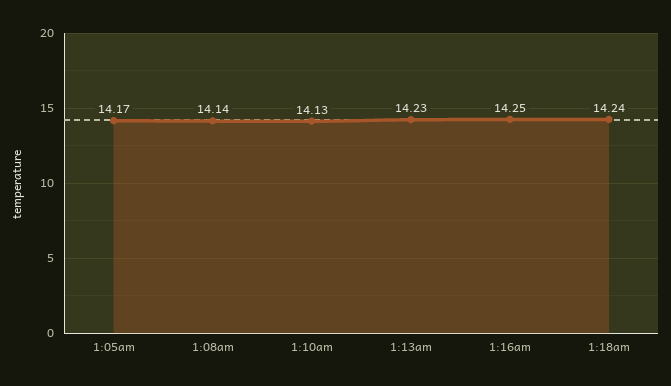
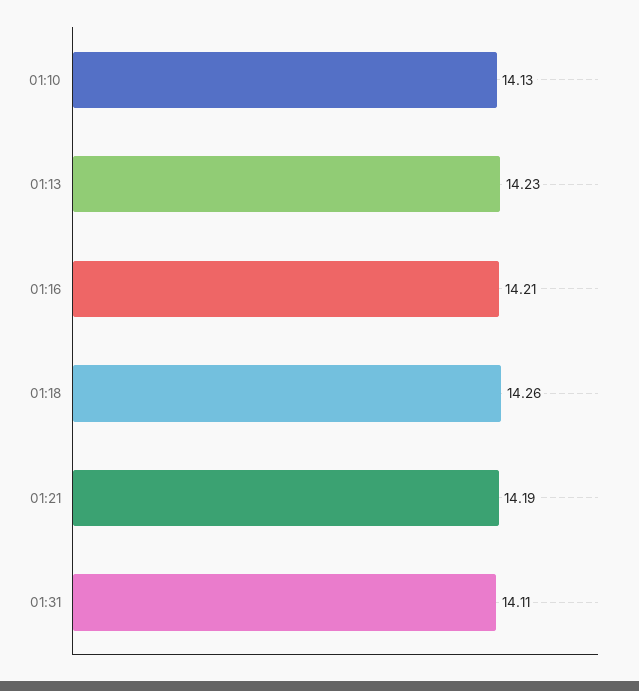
1:05am: 14.17 -> none
1:08am: 14.14 -> none
1:16am: 14.25 -> 14.21
1:18am: 14.24 -> 14.26
01:21: none -> 14.19
01:31: none -> 14.11

